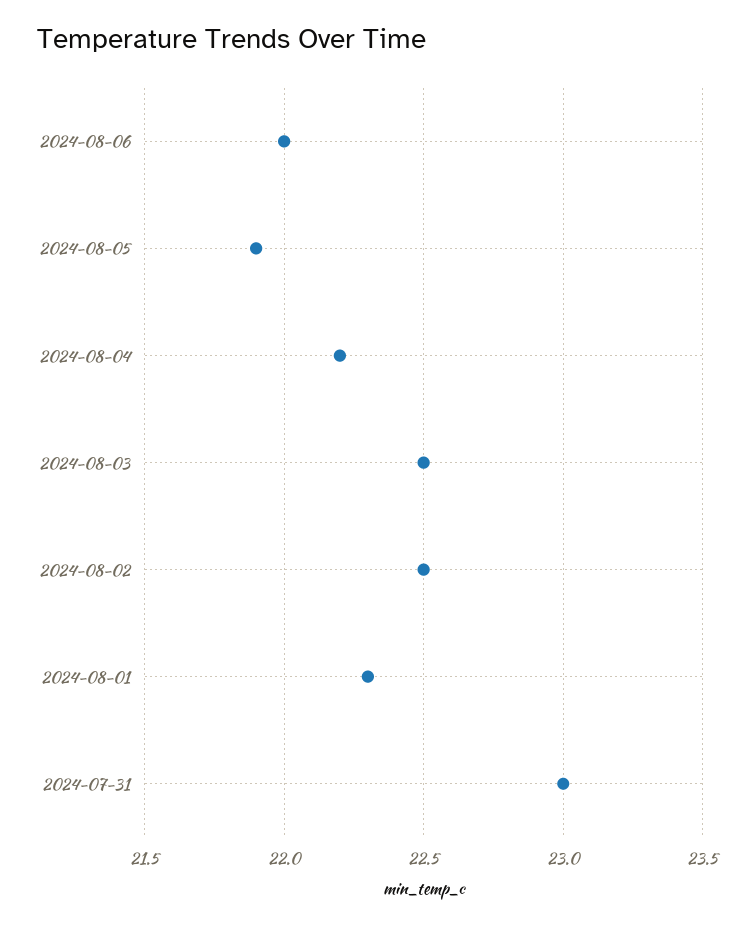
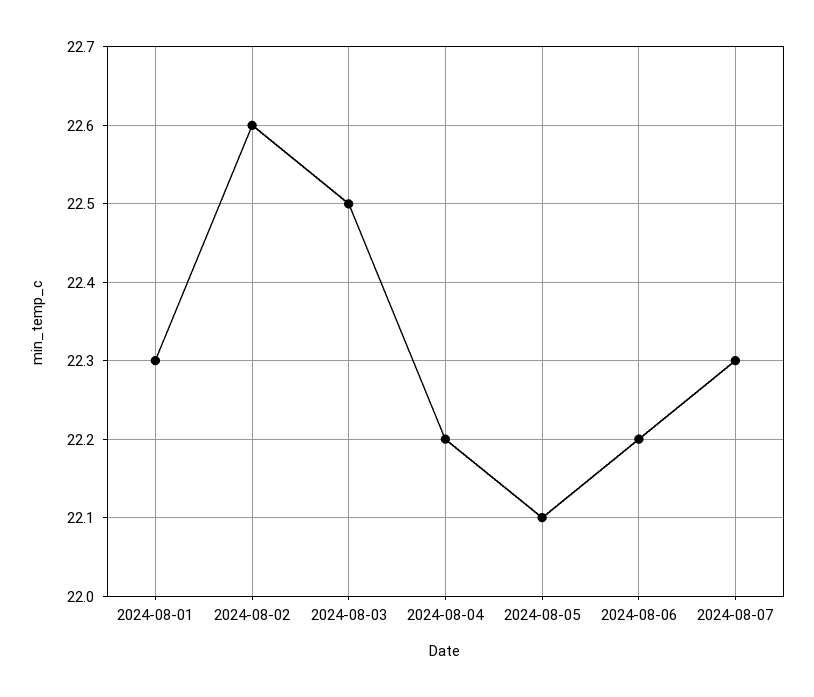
2024-08-06: 22 -> 22.2
2024-08-05: 21.9 -> 22.1
2024-08-02: 22.5 -> 22.6
2024-07-31: 23 -> none
2024-08-07: none -> 22.3

